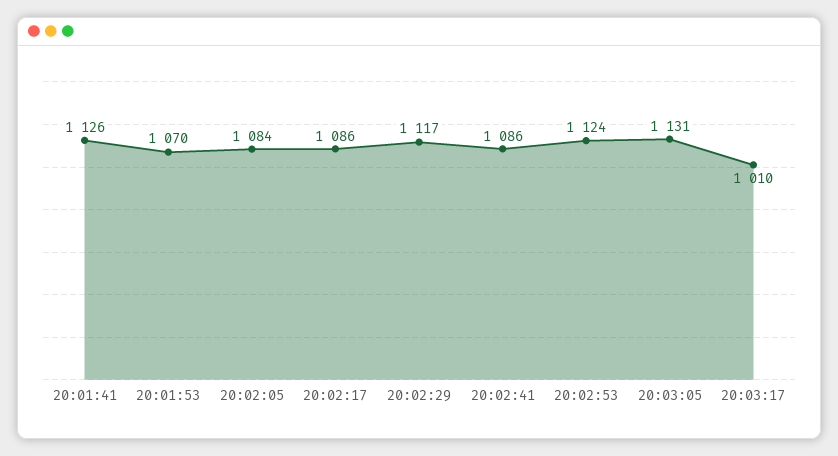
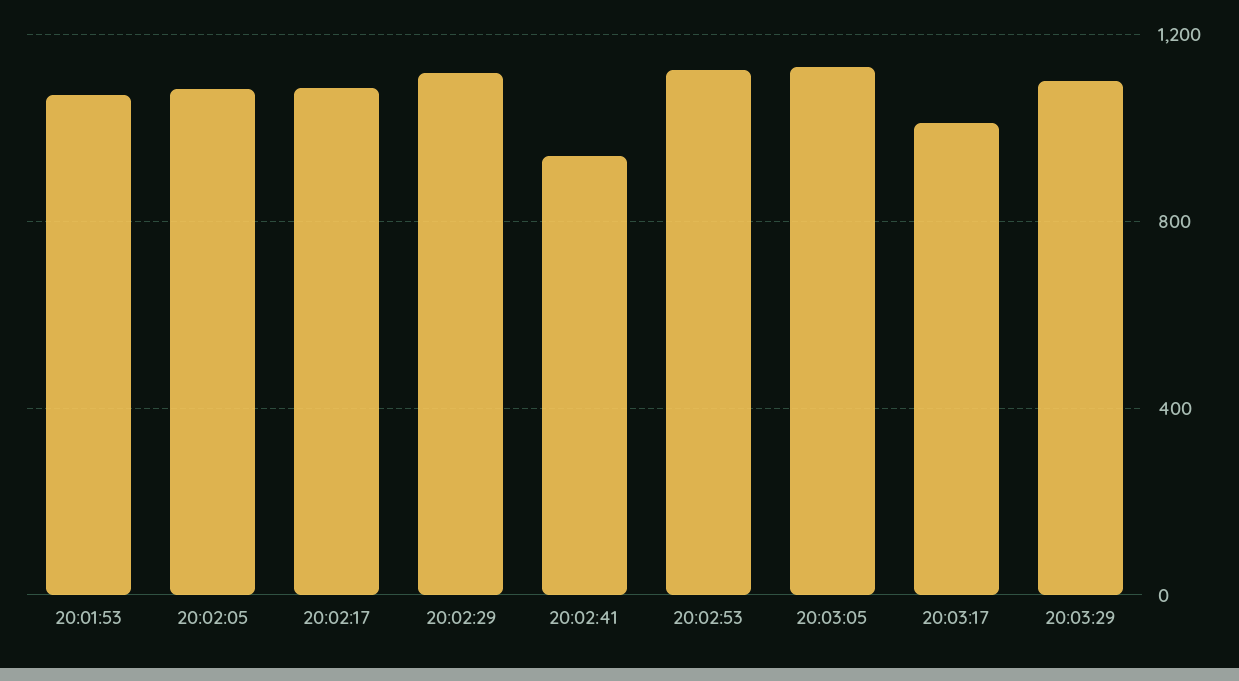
20:01:41: 1126 -> none
20:02:41: 1086 -> 950
20:03:29: none -> 1100

